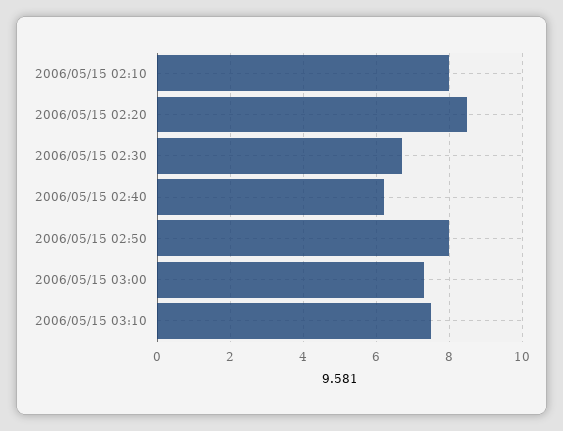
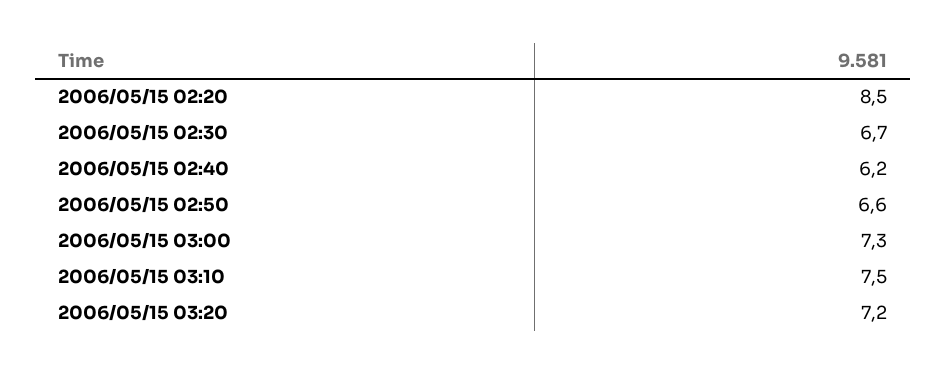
2006/05/15 02:10: 8 -> none
2006/05/15 02:50: 8 -> 6.6
2006/05/15 03:20: none -> 7.2

